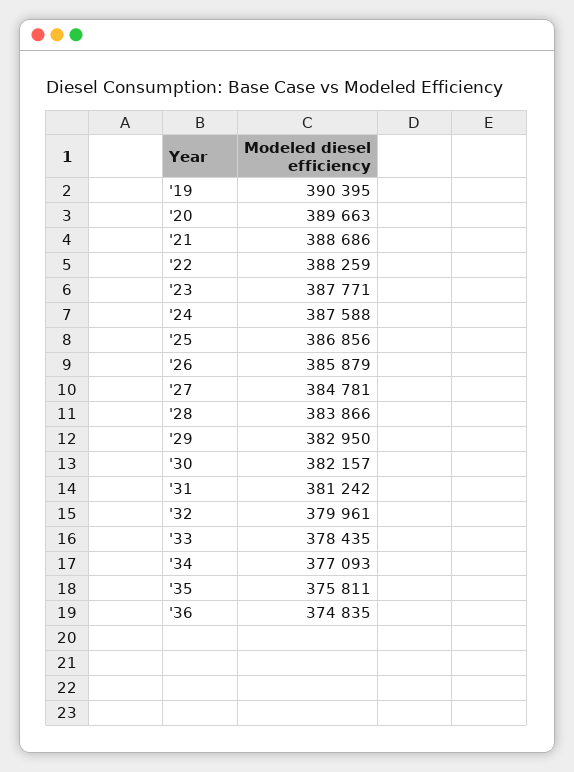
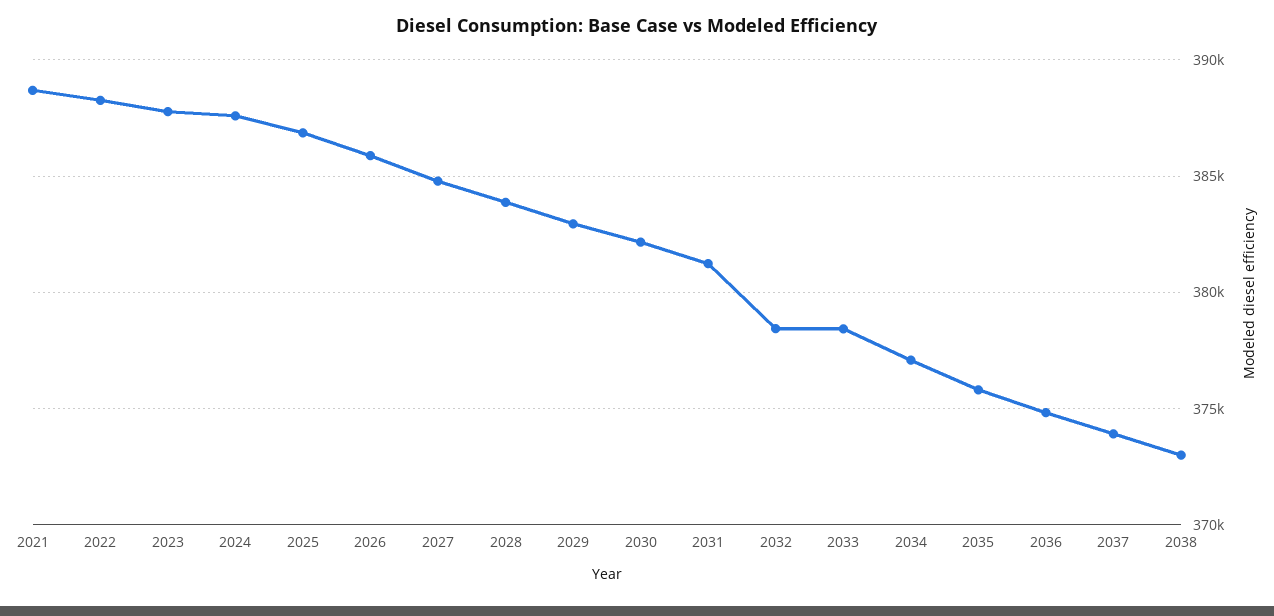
'19: 390395 -> none
'20: 389663 -> none
'32: 379961 -> 378500
2037: none -> 374000
2038: none -> 373000

